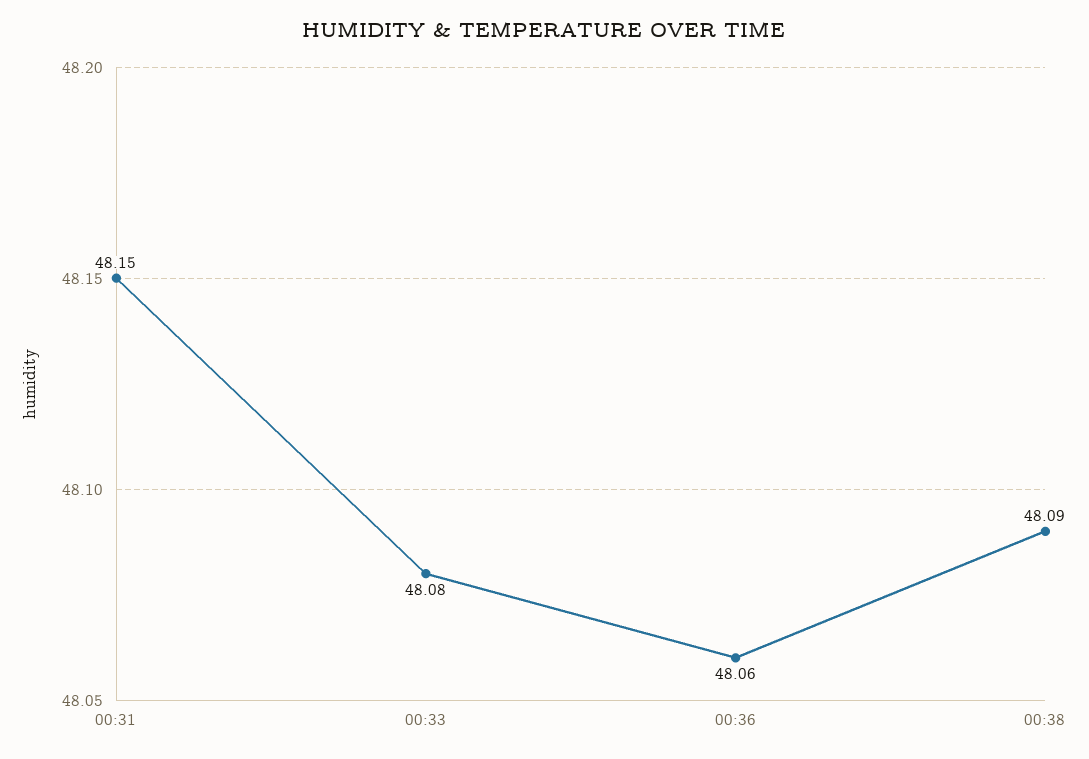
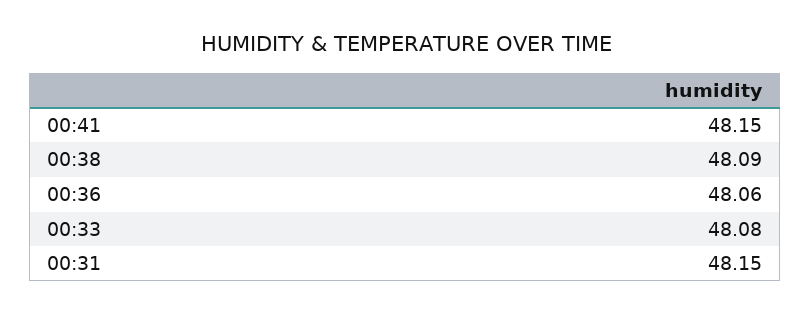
00:41: none -> 48.15

